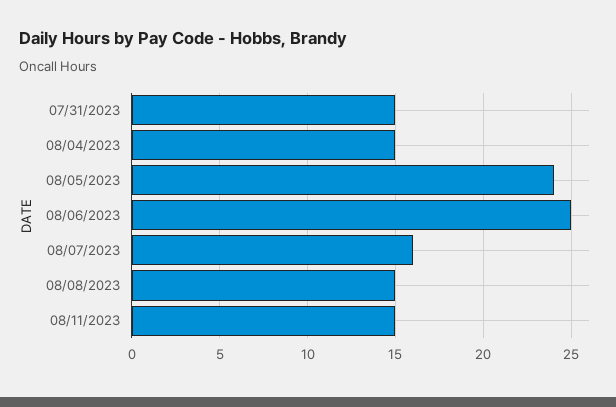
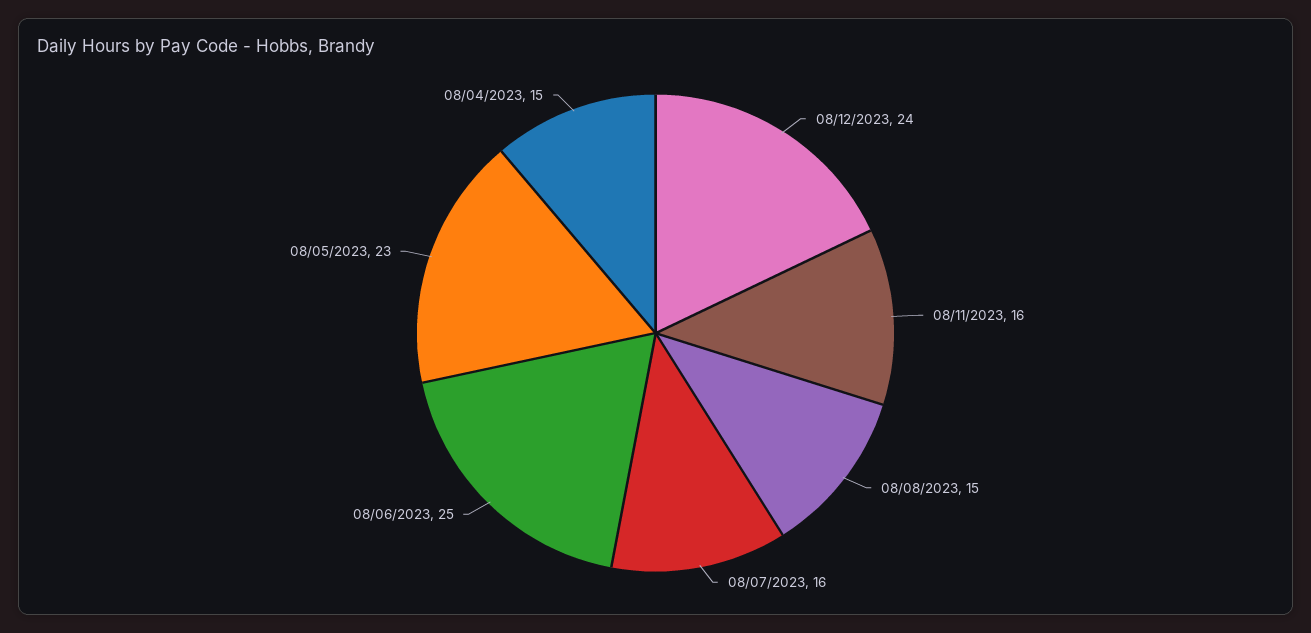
07/31/2023: 15 -> none
08/05/2023: 24 -> 23
08/11/2023: 15 -> 16
08/12/2023: none -> 24

